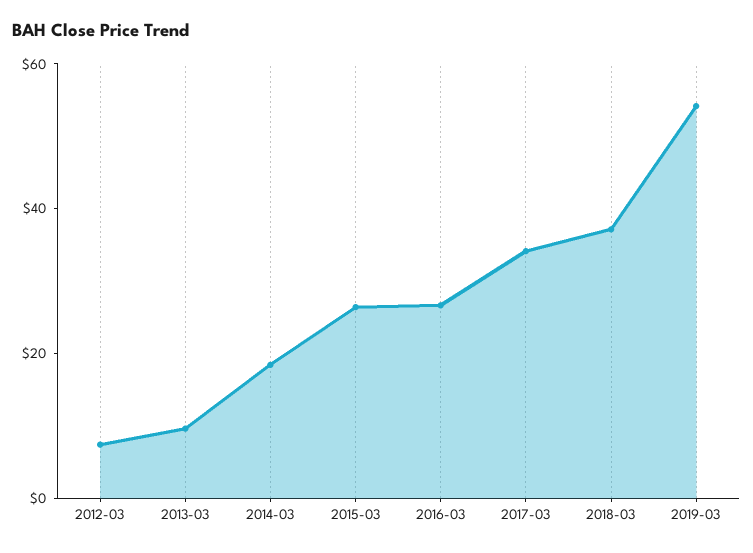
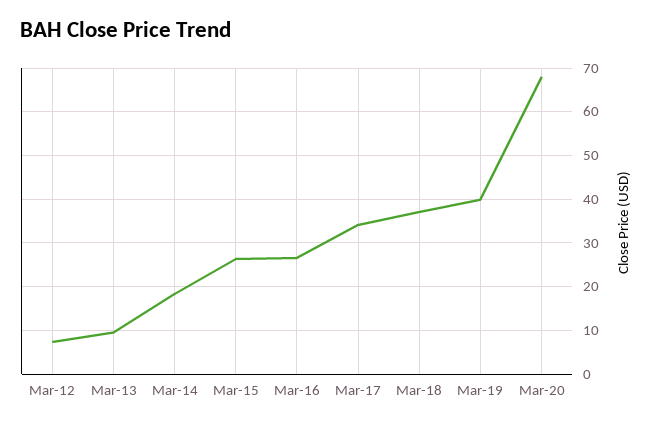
2019-03: 55 -> 40
Mar-20: none -> 68

